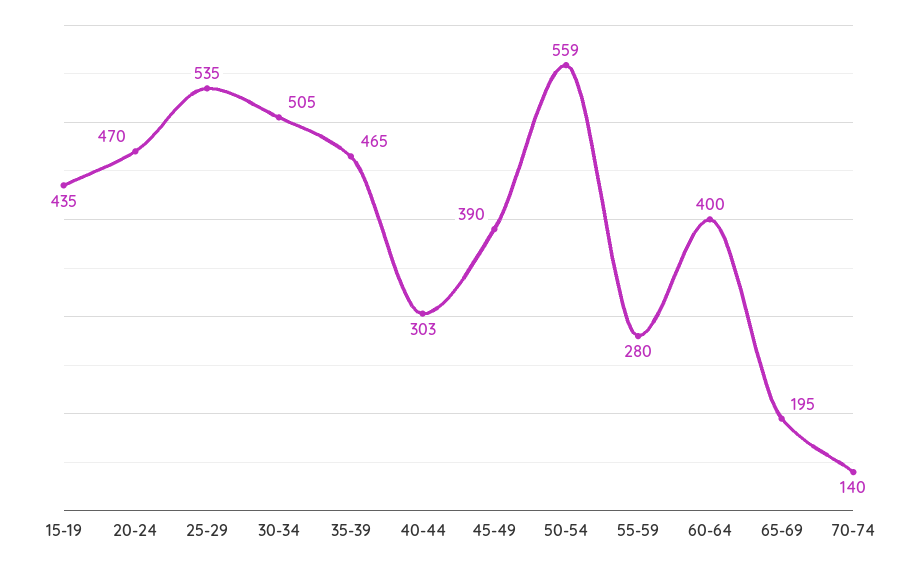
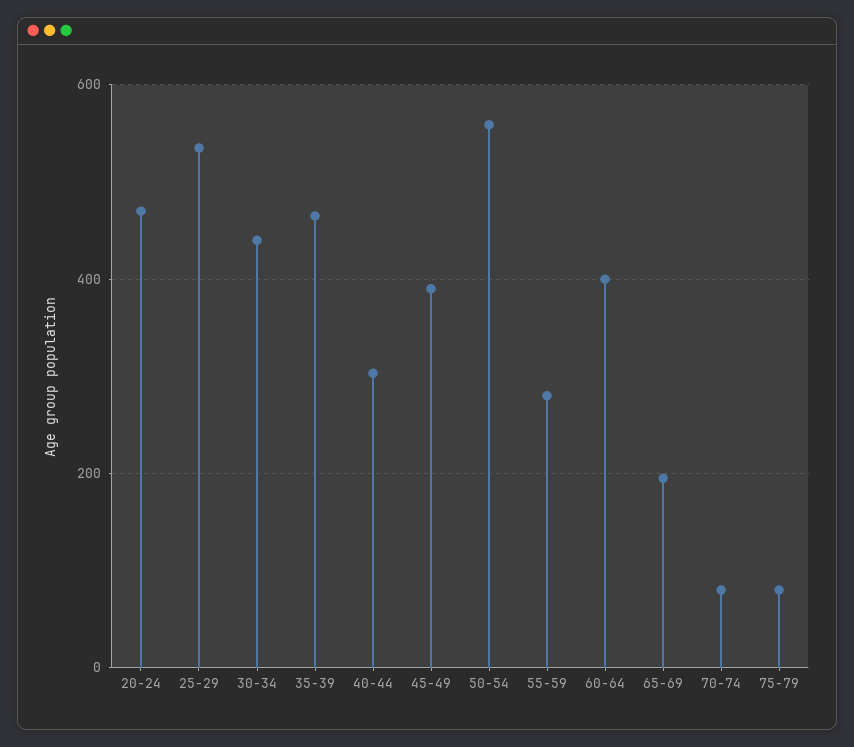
15-19: 435 -> none
30-34: 505 -> 440
70-74: 140 -> 80
75-79: none -> 80

